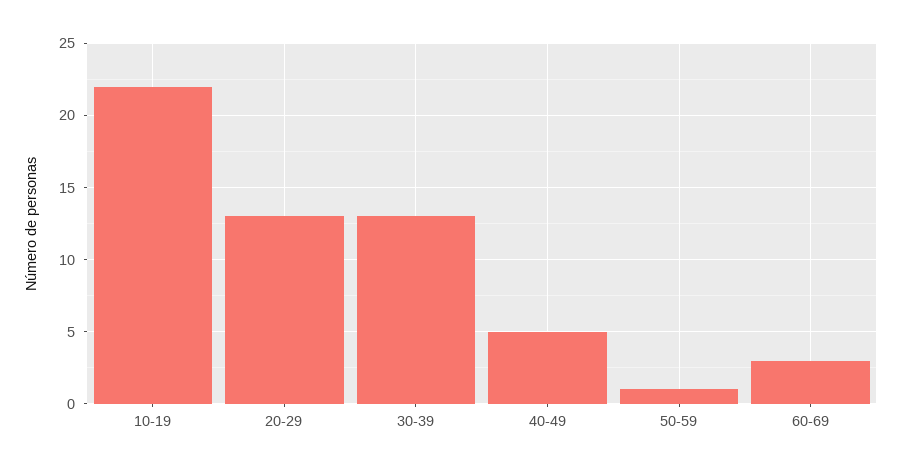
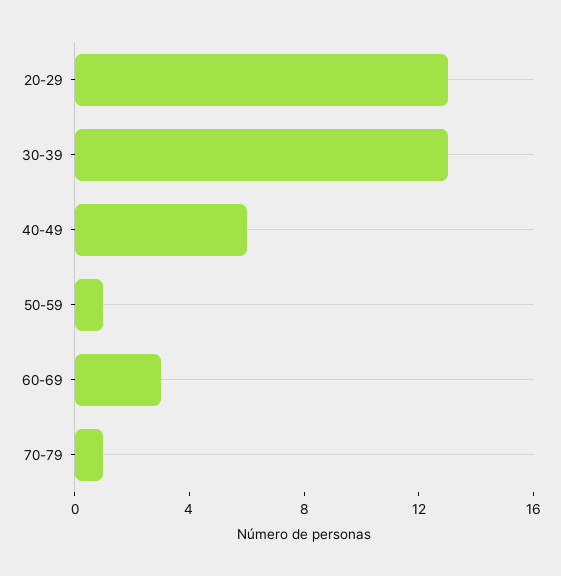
10-19: 22 -> none
40-49: 5 -> 6
70-79: none -> 1

